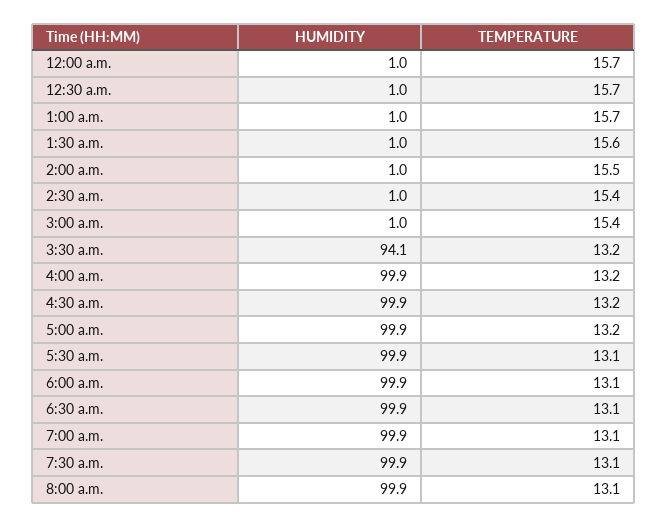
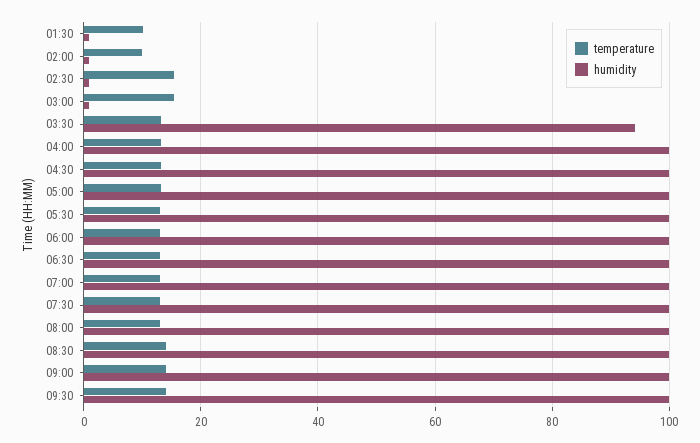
HUMIDITY, 12:00 a.m.: 1 -> none
TEMPERATURE, 12:00 a.m.: 15.7 -> none
HUMIDITY, 12:30 a.m.: 1 -> none
TEMPERATURE, 12:30 a.m.: 15.7 -> none
HUMIDITY, 1:00 a.m.: 1 -> none
TEMPERATURE, 1:00 a.m.: 15.7 -> none
TEMPERATURE, 1:30 a.m.: 15.6 -> 10
TEMPERATURE, 2:00 a.m.: 15.5 -> 10
TEMPERATURE, 08:30: none -> 14
HUMIDITY, 08:30: none -> 100
TEMPERATURE, 09:00: none -> 14
HUMIDITY, 09:00: none -> 100
TEMPERATURE, 09:30: none -> 14
HUMIDITY, 09:30: none -> 100

